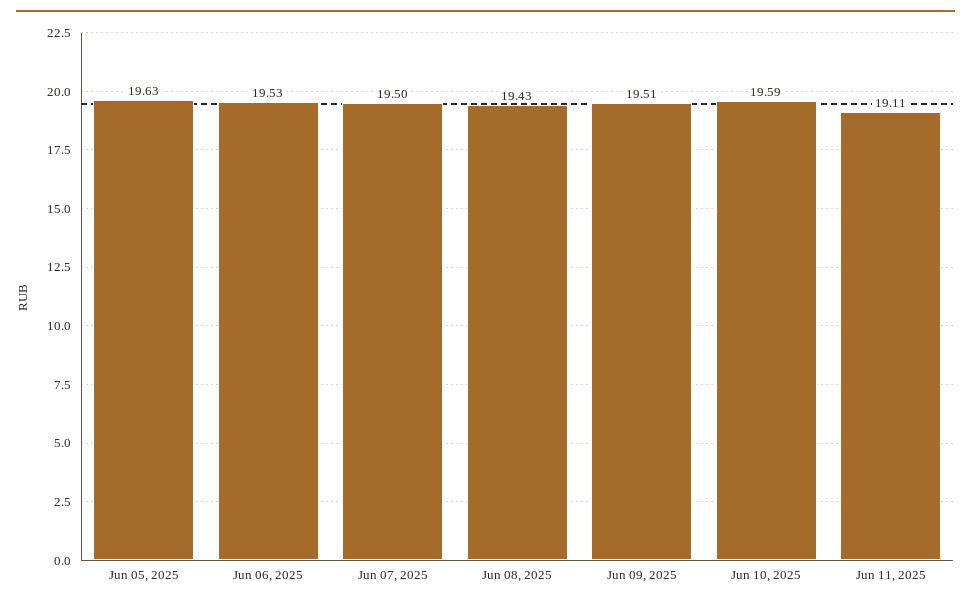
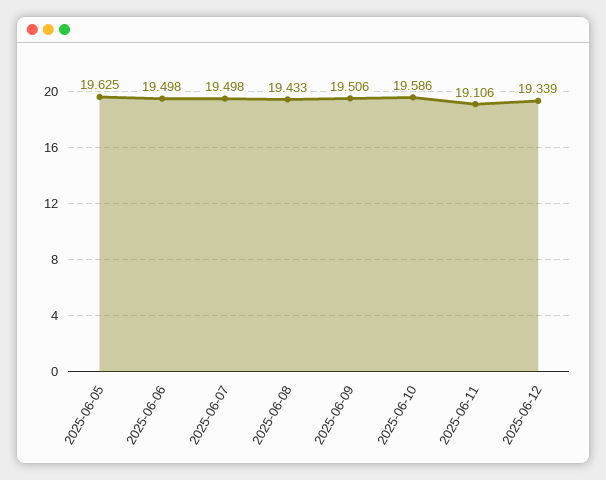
Jun 06, 2025: 19.53 -> 19.498
2025-06-12: none -> 19.339

